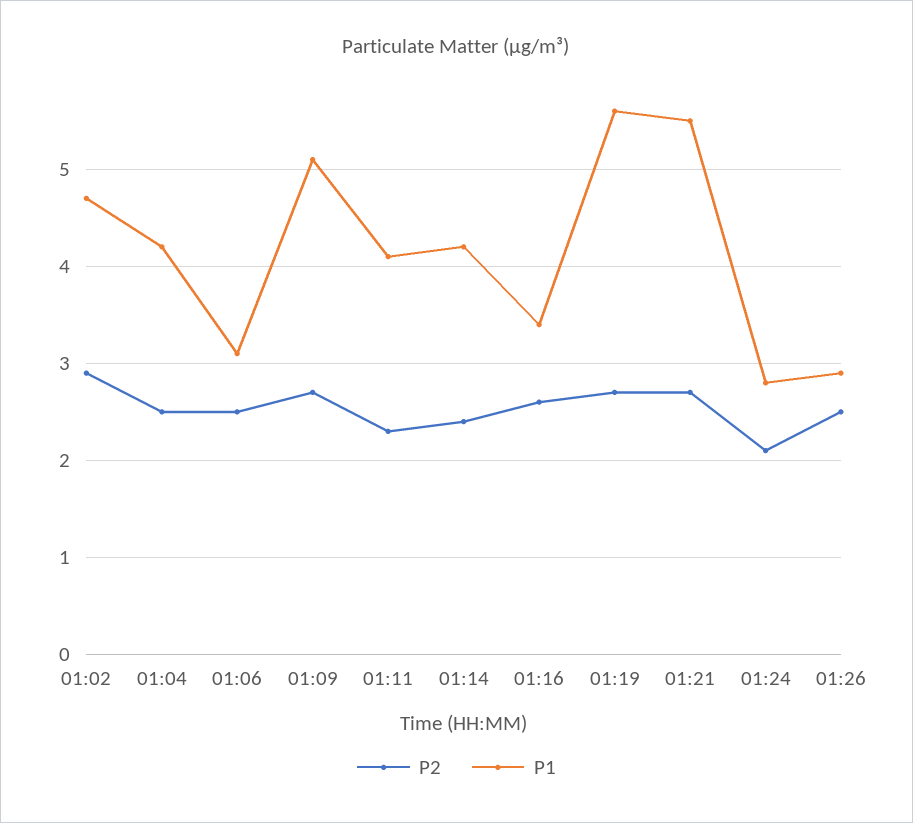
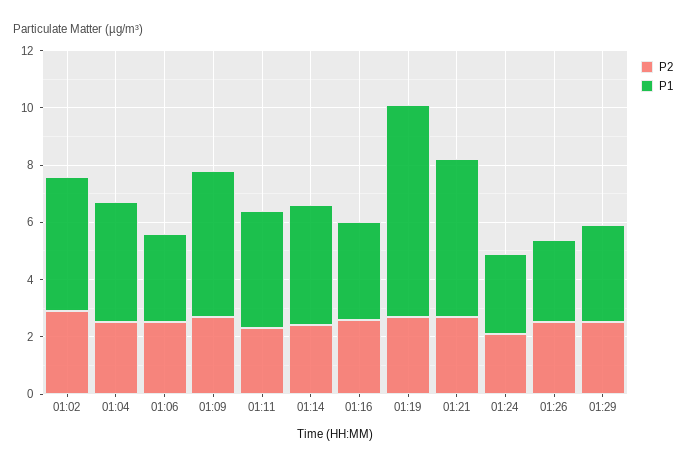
P1, 01:19: 5.6 -> 7.5
P2, 01:29: none -> 2.5
P1, 01:29: none -> 3.5

